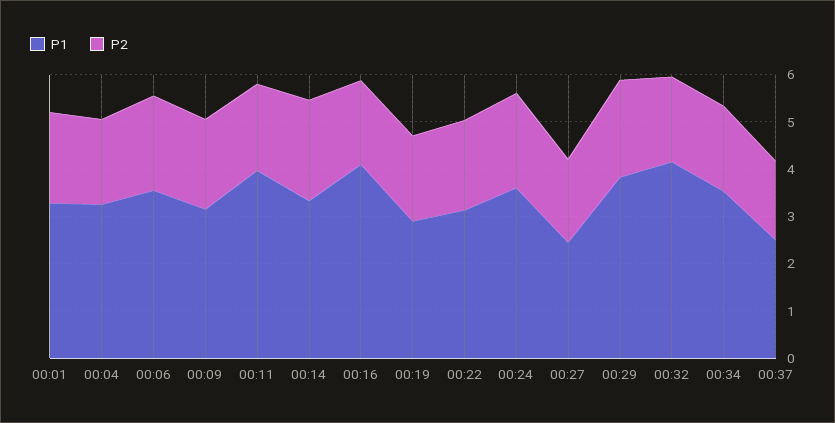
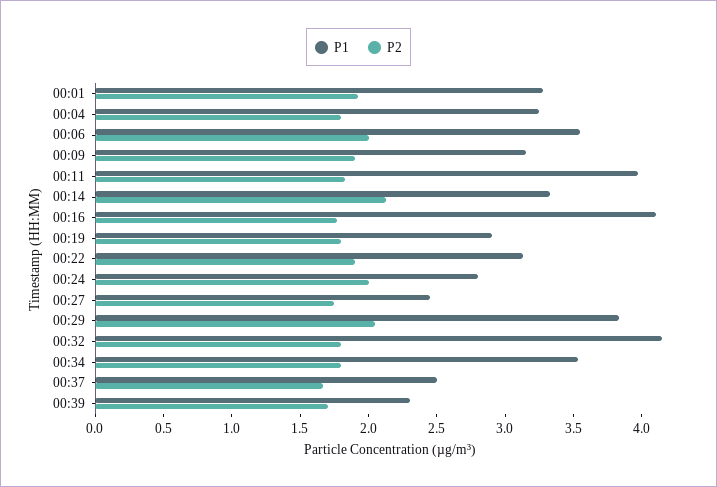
P1, 00:24: 3.6 -> 2.8
P1, 00:39: none -> 2.3
P2, 00:39: none -> 1.7

